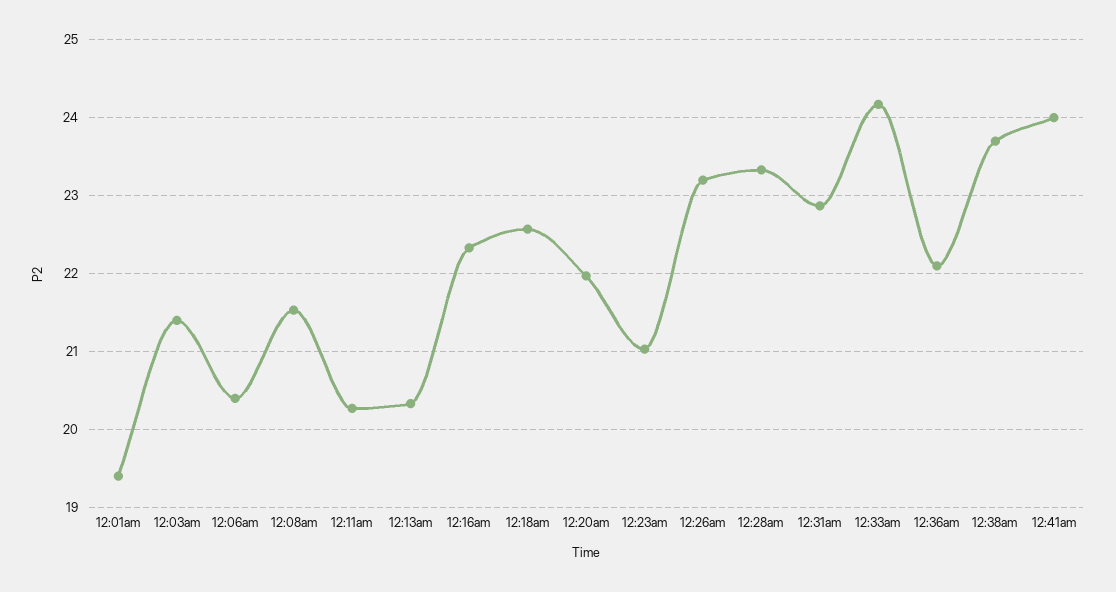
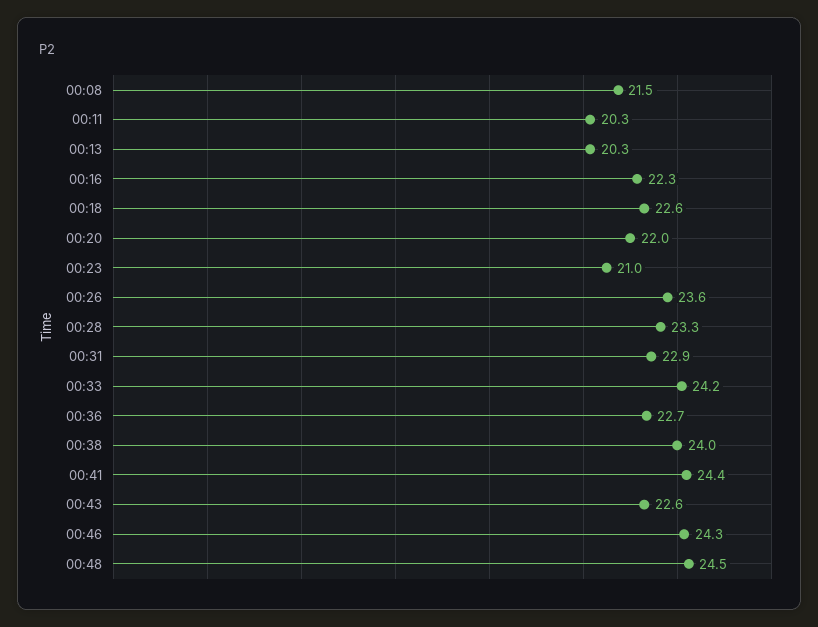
12:01am: 19.4 -> none
12:03am: 21.4 -> none
12:06am: 20.4 -> none
12:26am: 23.2 -> 23.6
12:36am: 22.1 -> 22.7
12:38am: 23.7 -> 24
12:41am: 24 -> 24.4
00:43: none -> 22.6
00:46: none -> 24.3
00:48: none -> 24.5

